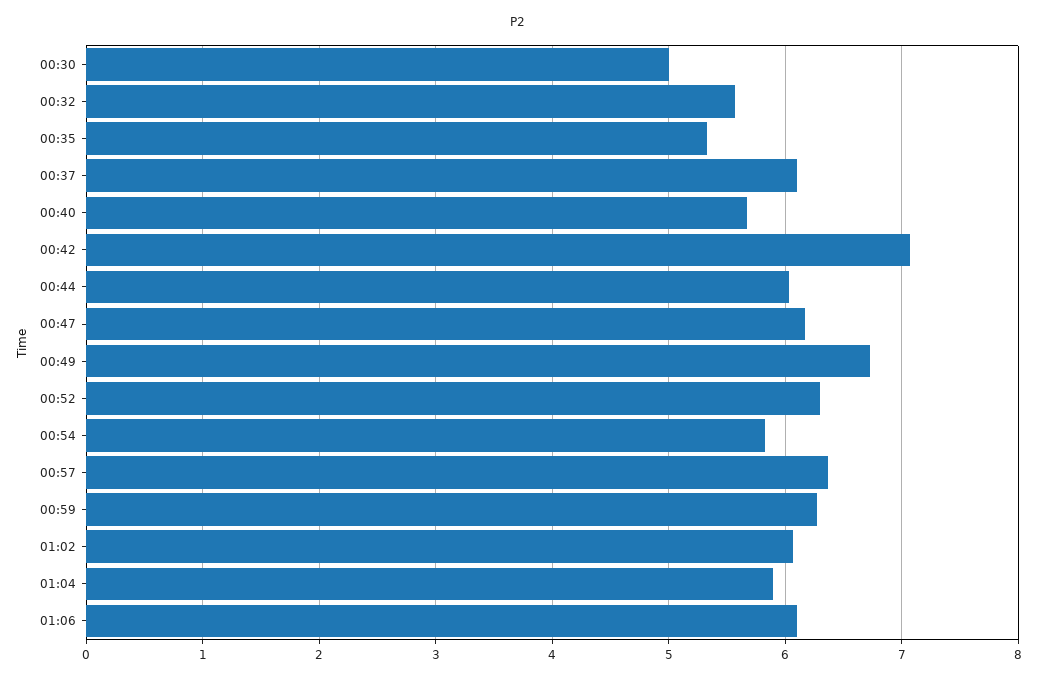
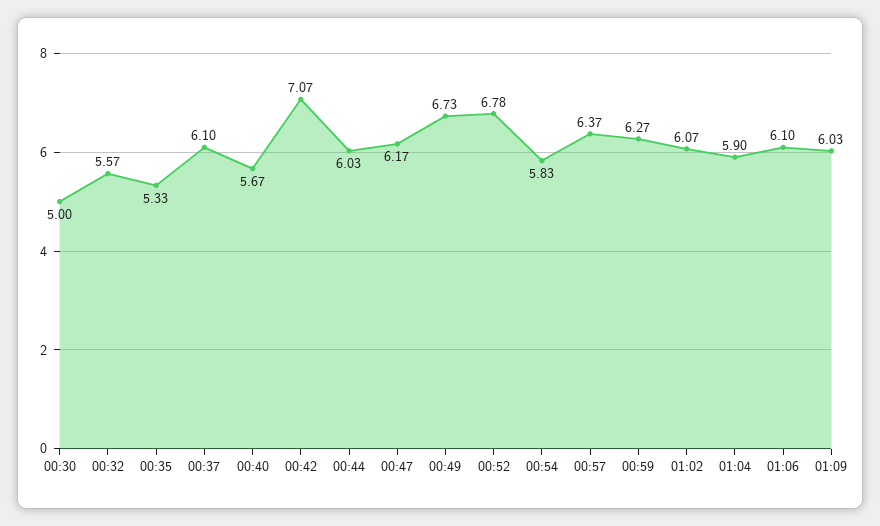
00:52: 6.3 -> 6.78
01:09: none -> 6.03

